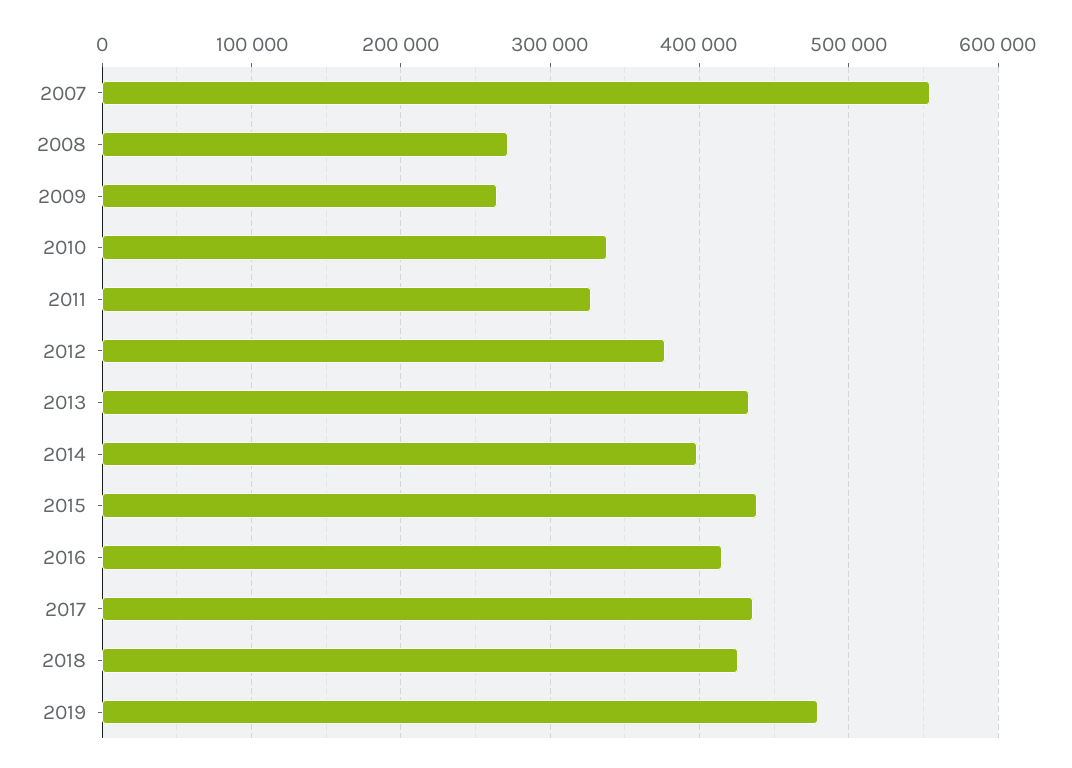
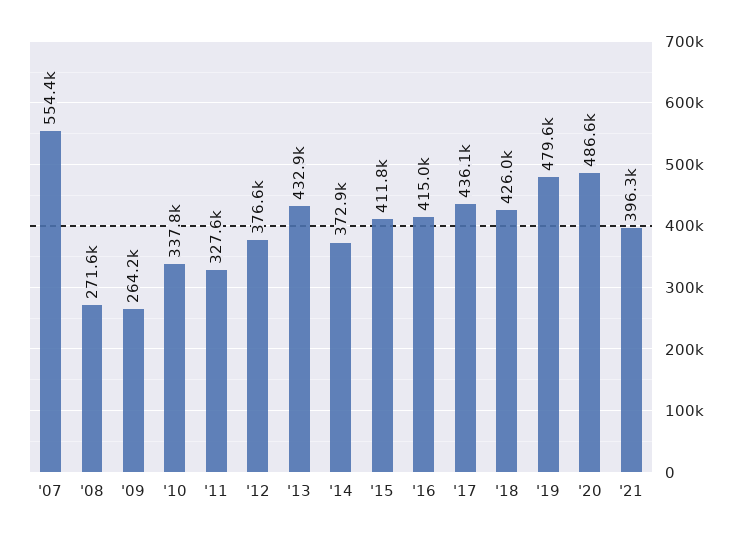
2014: 400000 -> 372900
2015: 440000 -> 411800
'20: none -> 486600
'21: none -> 396300

